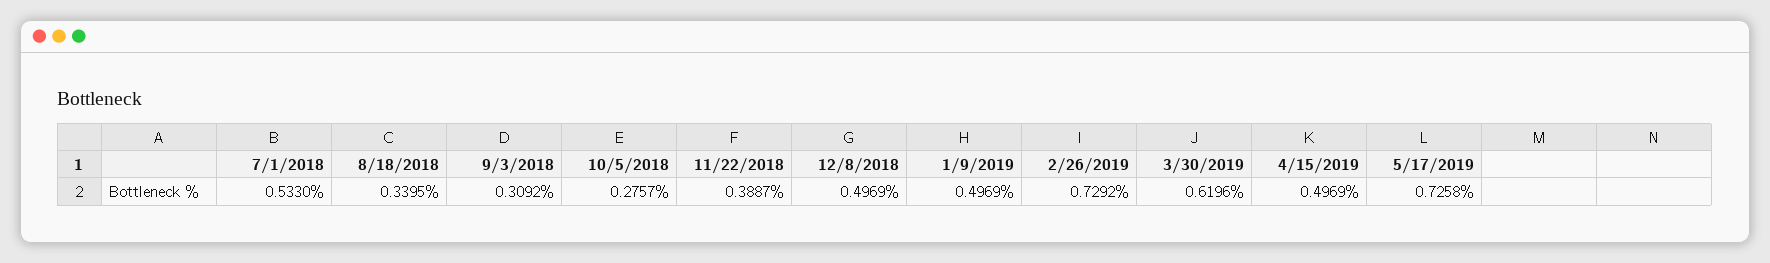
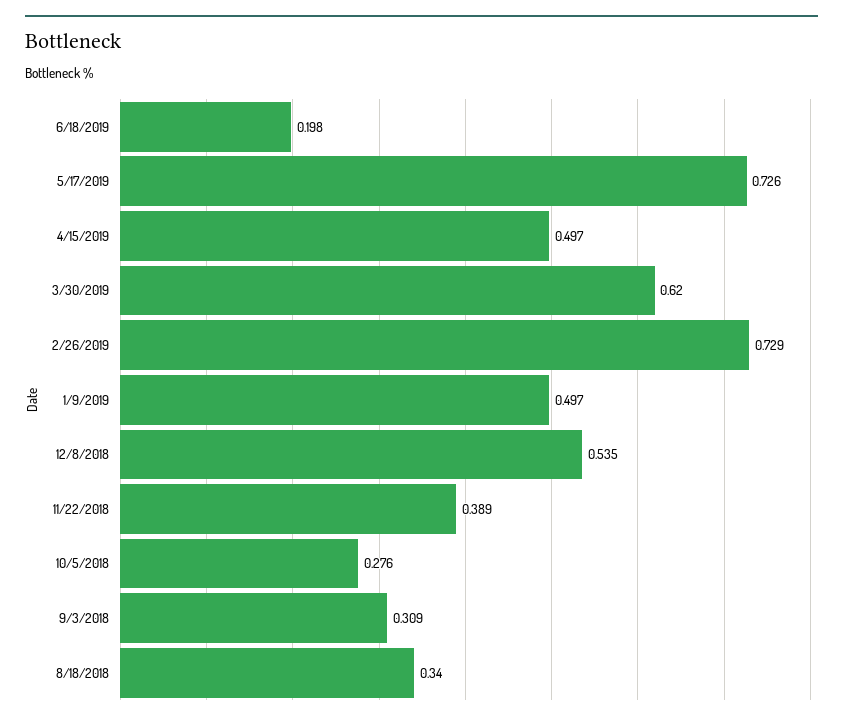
7/1/2018: 0.533 -> none
12/8/2018: 0.4969 -> 0.535
6/18/2019: none -> 0.198

